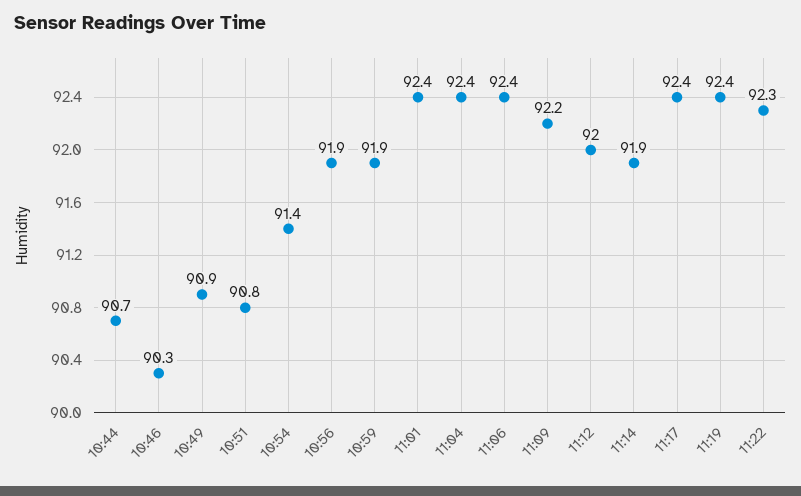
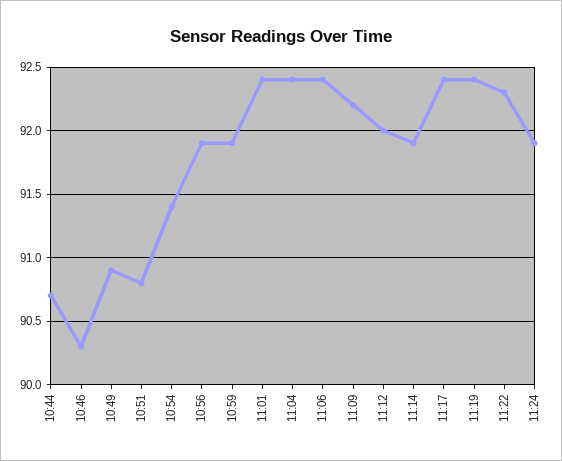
11:24: none -> 91.9

